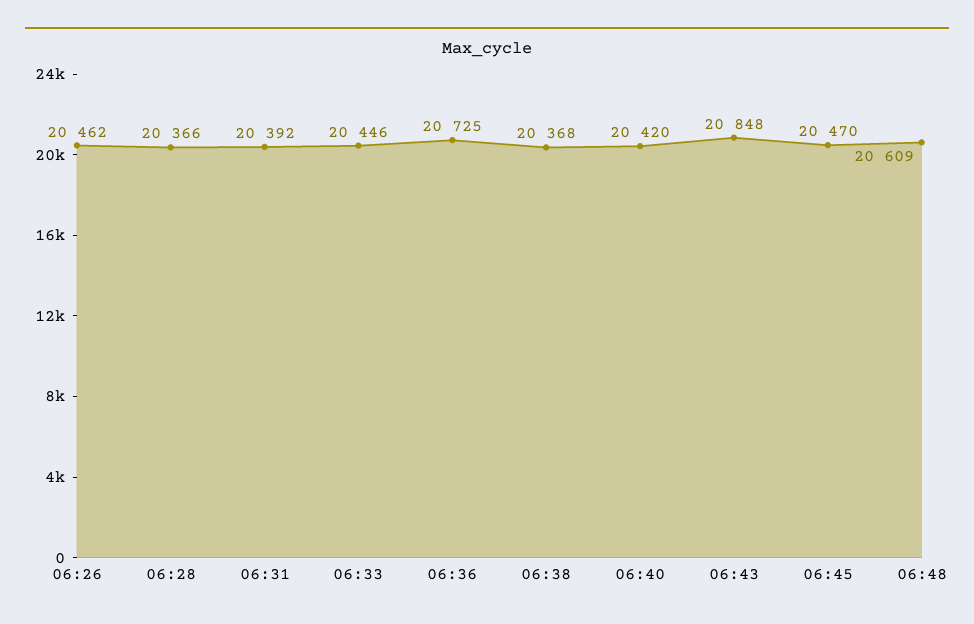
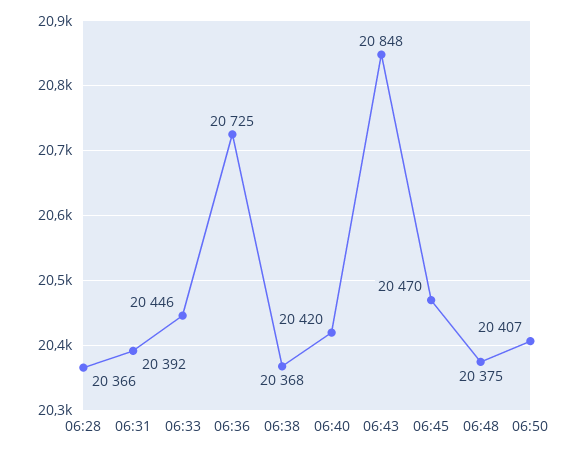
06:26: 20462 -> none
06:48: 20609 -> 20375
06:50: none -> 20407

